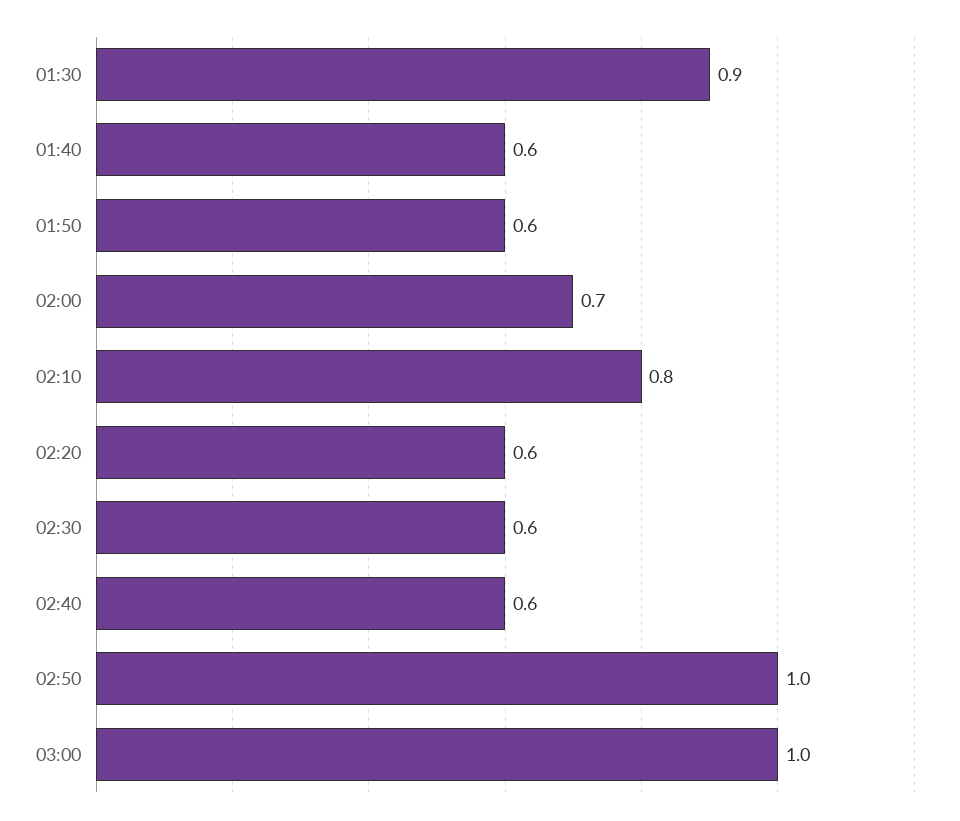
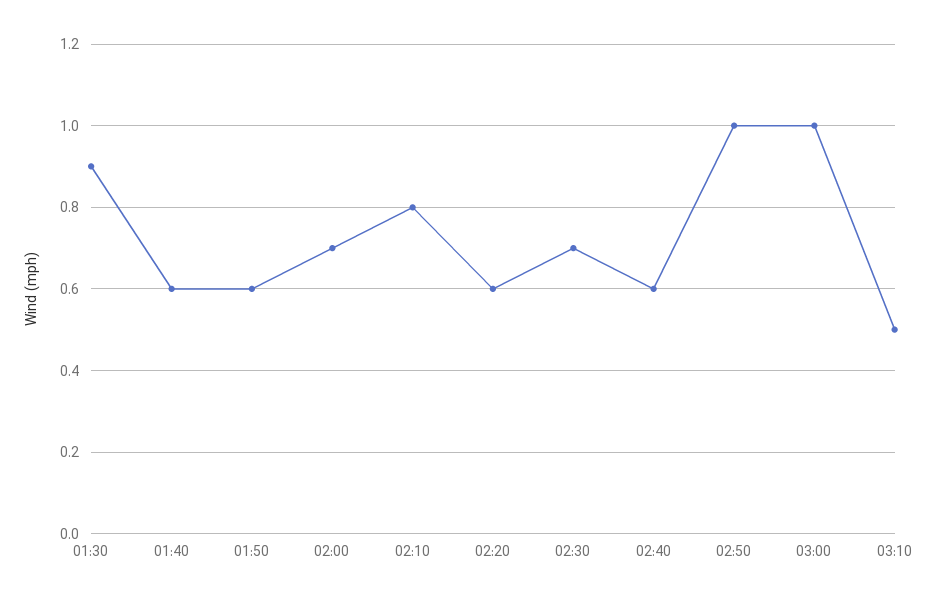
02:30: 0.6 -> 0.7
03:10: none -> 0.5

